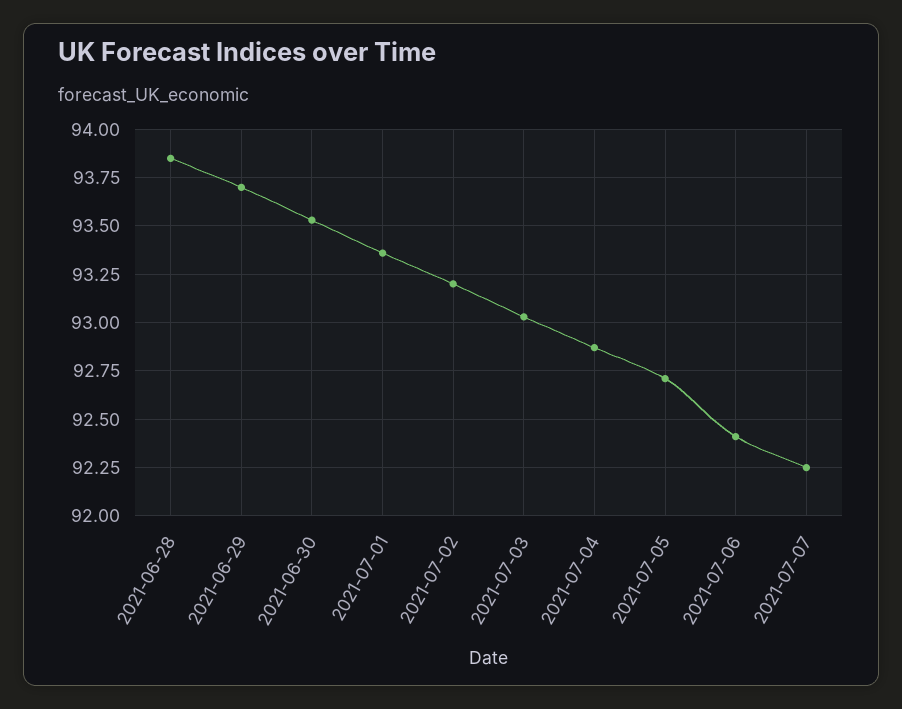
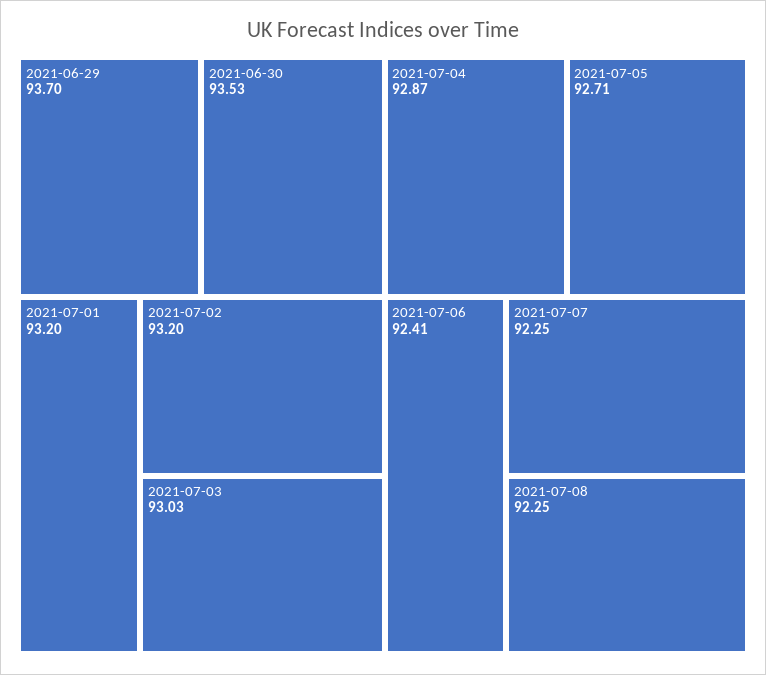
2021-06-28: 93.85 -> none
2021-07-01: 93.35 -> 93.2
2021-07-08: none -> 92.25

